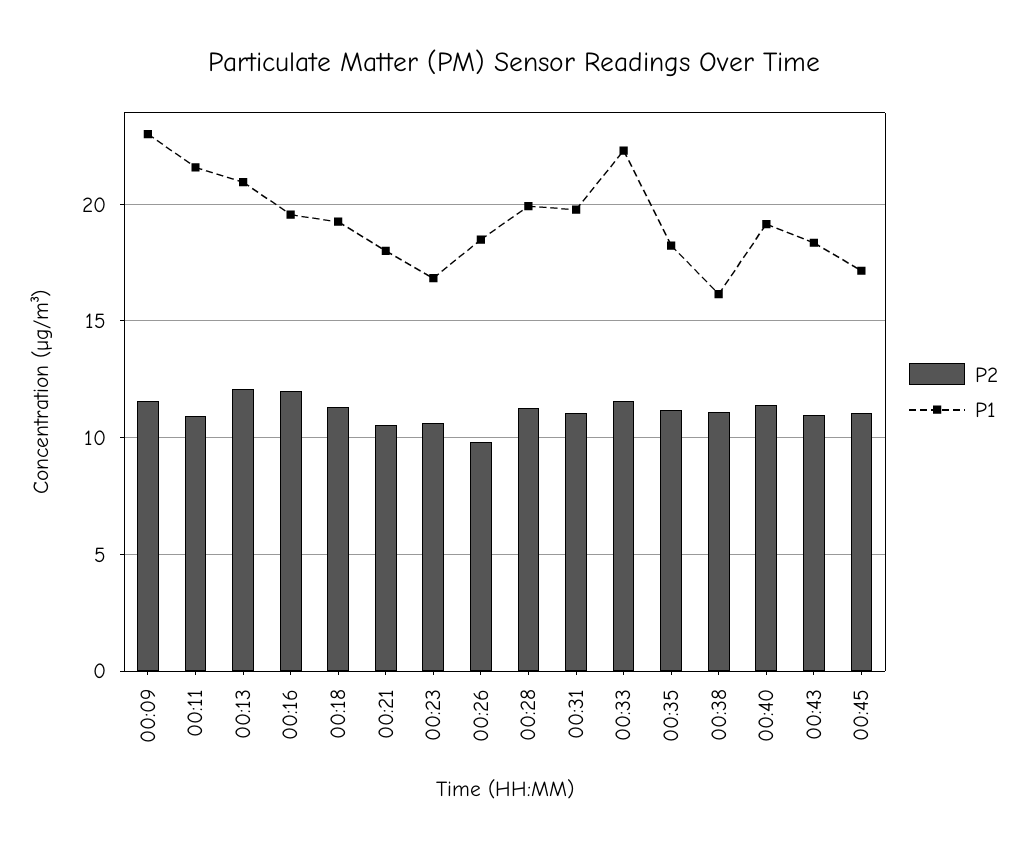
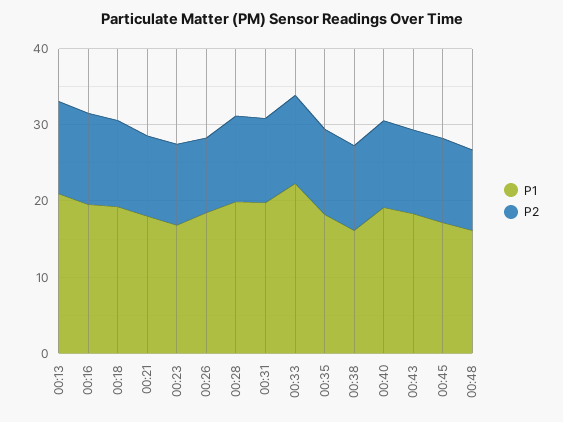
P2, 00:09: 11.5 -> none
P1, 00:09: 23 -> none
P2, 00:11: 11 -> none
P1, 00:11: 21.5 -> none
P1, 00:48: none -> 16
P2, 00:48: none -> 10

